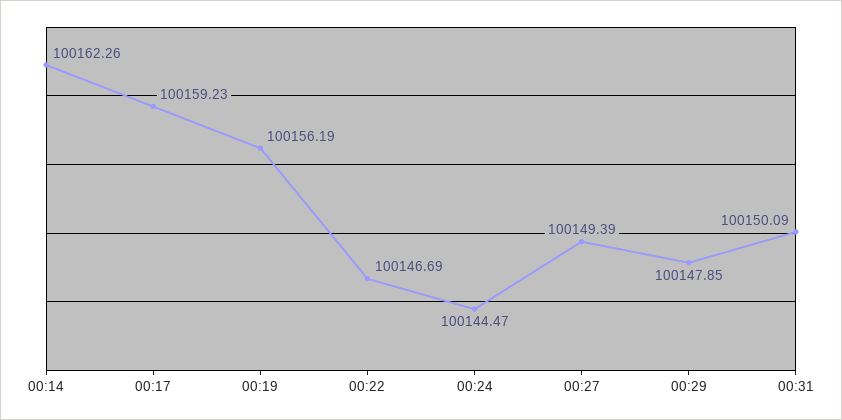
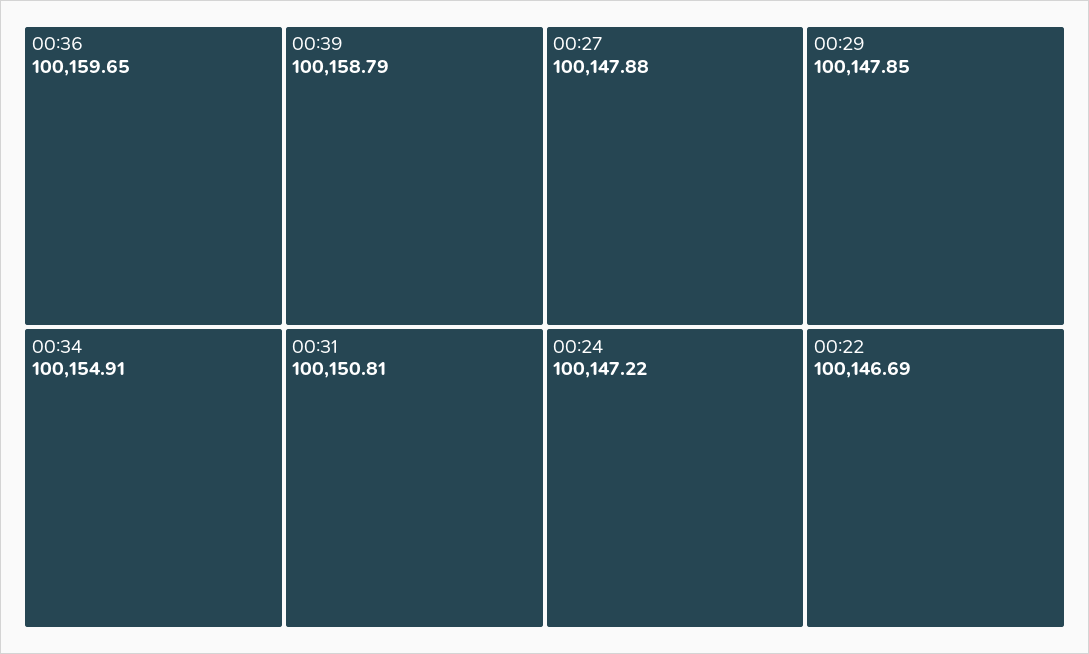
00:14: 100162.26 -> none
00:17: 100159.23 -> none
00:19: 100156.19 -> none
00:24: 100144.47 -> 100147.22
00:27: 100149.39 -> 100147.88
00:31: 100150.09 -> 100150.81
00:36: none -> 100159.65
00:39: none -> 100158.79
00:34: none -> 100154.91

